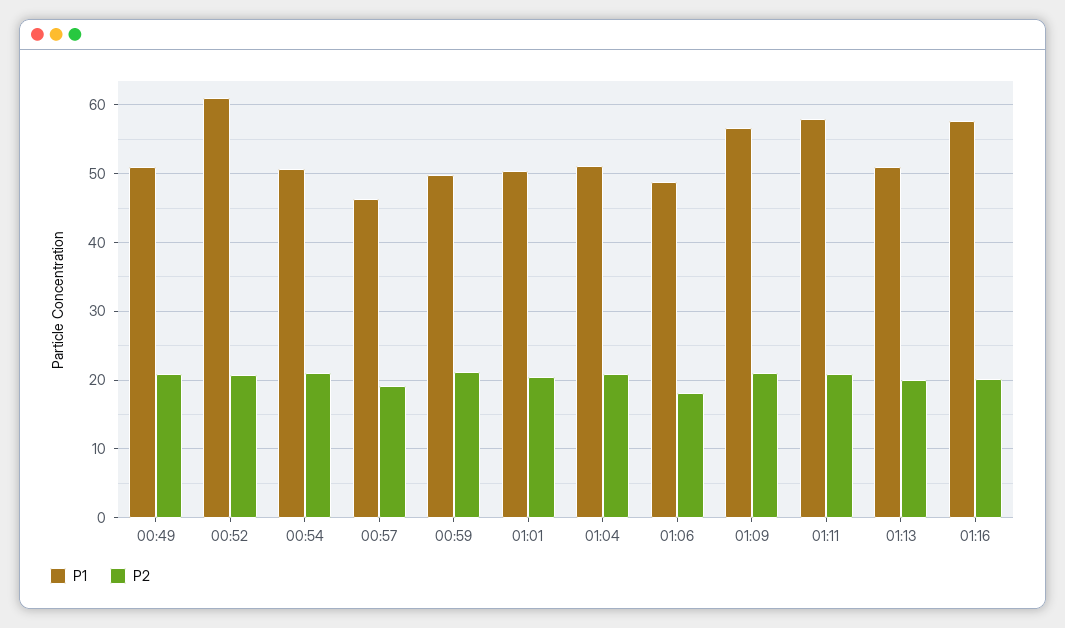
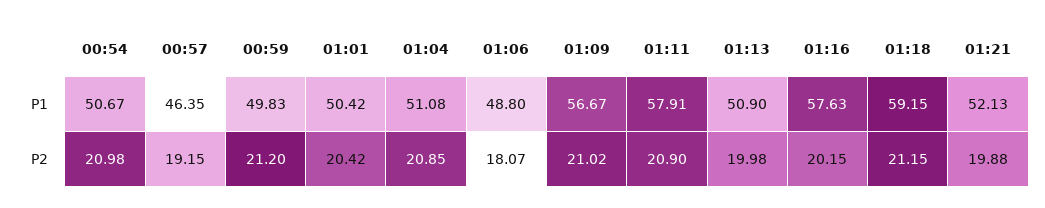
P1, 00:49: 51 -> none
P2, 00:49: 21 -> none
P1, 00:52: 61 -> none
P2, 00:52: 21 -> none
P1, 01:18: none -> 59.15
P1, 01:21: none -> 52.13
P2, 01:18: none -> 21.15
P2, 01:21: none -> 19.88

